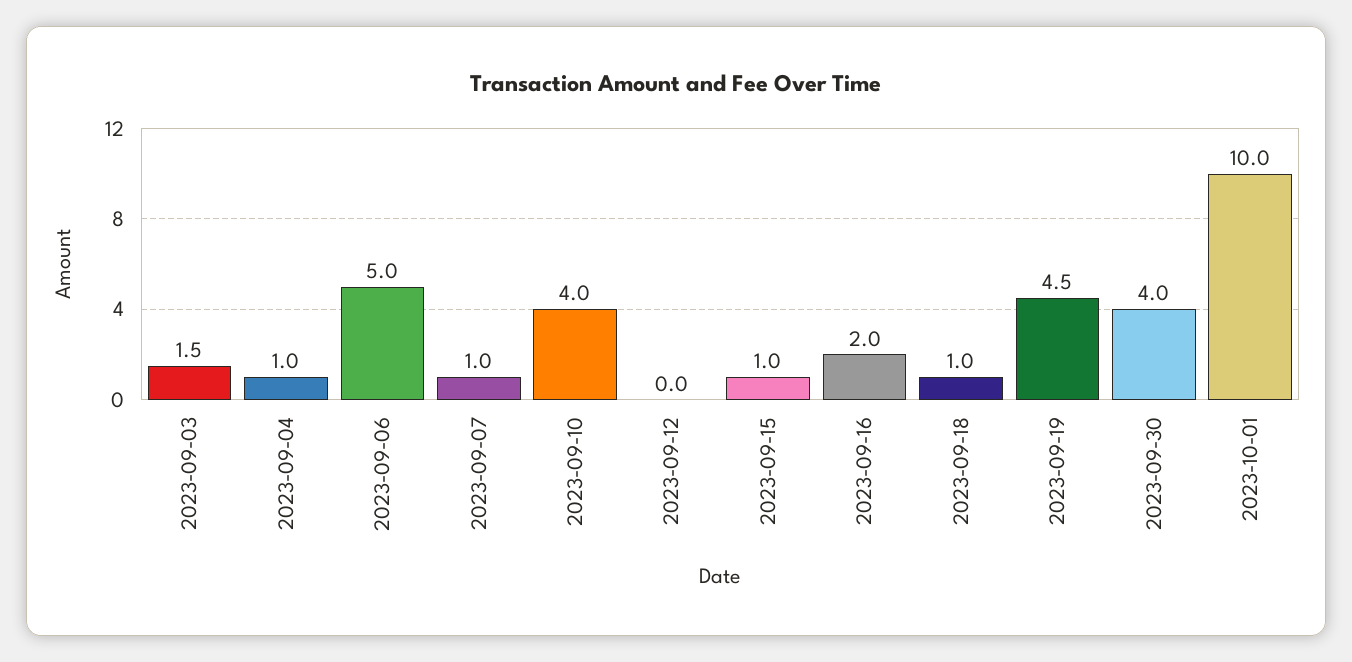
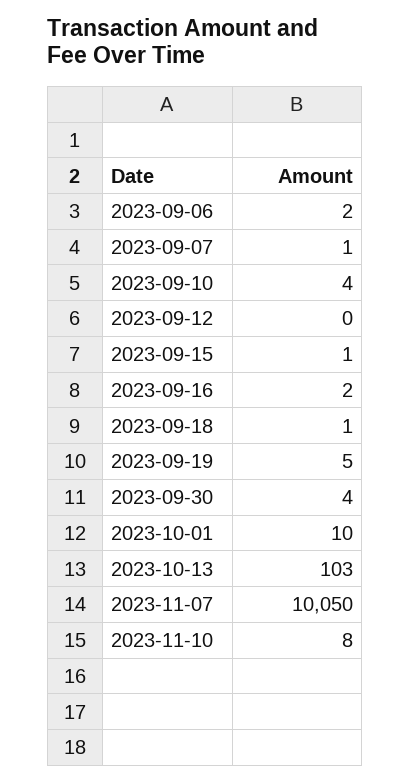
2023-09-03: 1.5 -> none
2023-09-04: 1 -> none
2023-09-06: 5 -> 2
2023-10-13: none -> 103
2023-11-07: none -> 10050
2023-11-10: none -> 8

